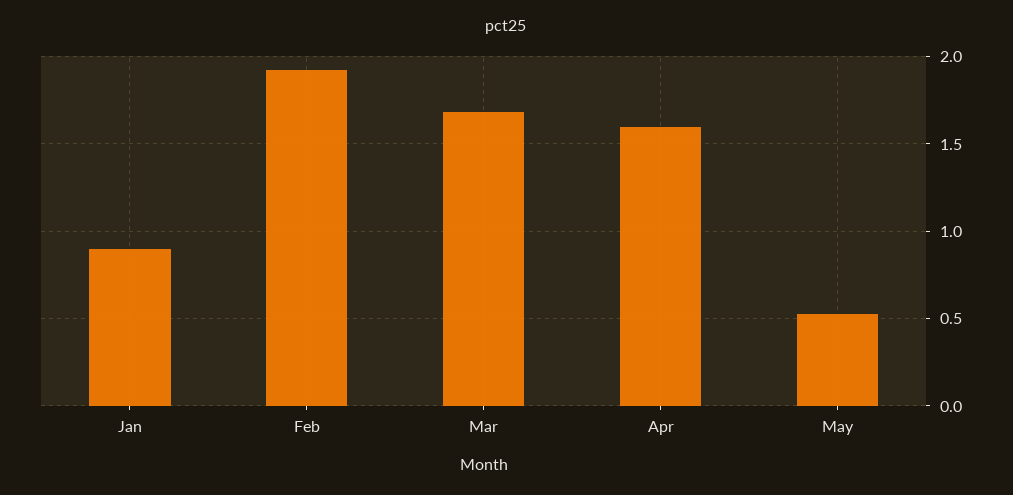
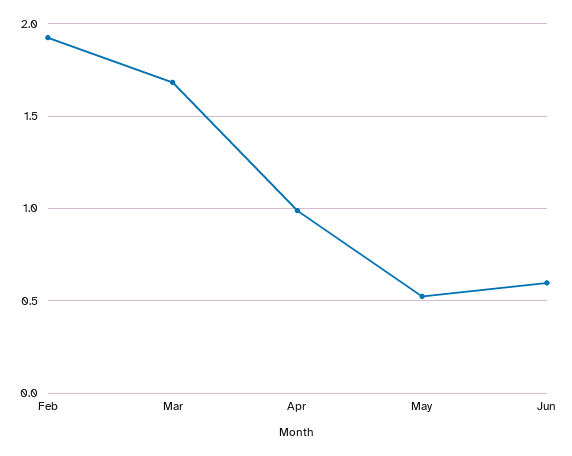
Jan: 0.9 -> none
Apr: 1.6 -> 1
Jun: none -> 0.6

